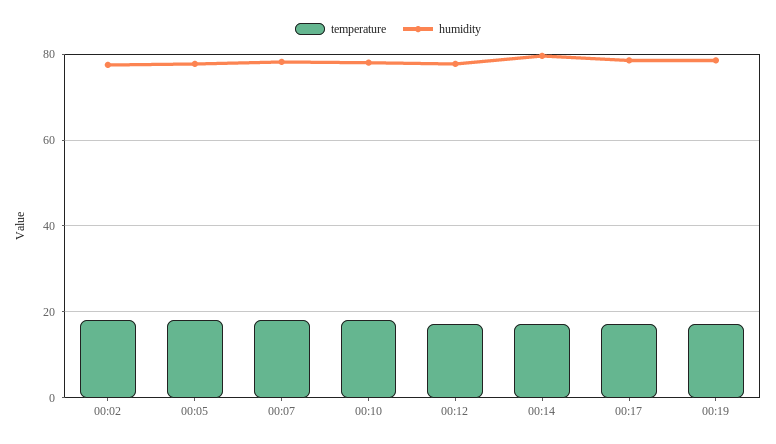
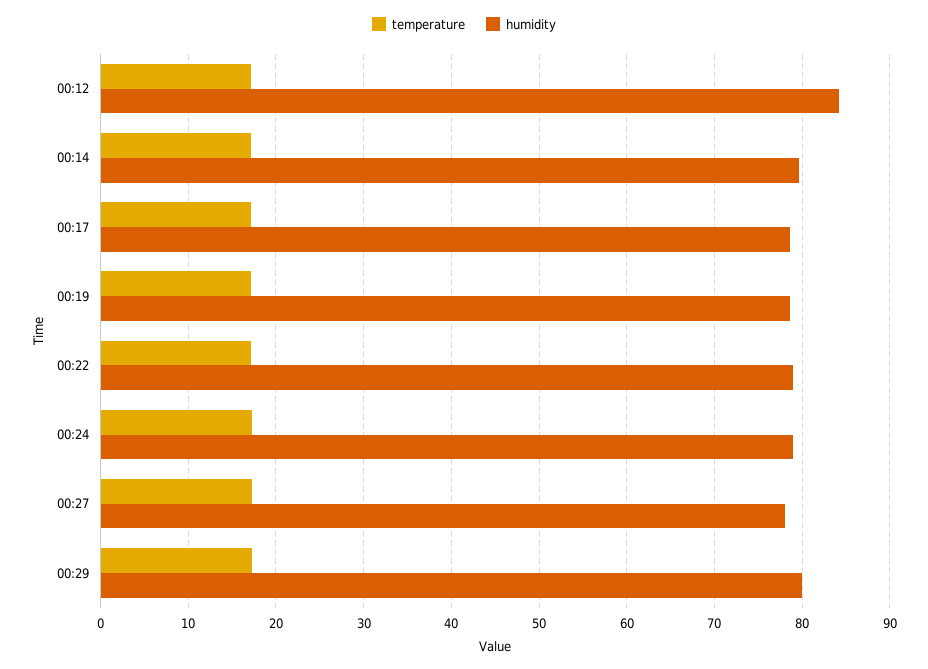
temperature, 00:02: 18 -> none
humidity, 00:02: 78 -> none
temperature, 00:05: 18 -> none
humidity, 00:05: 78 -> none
temperature, 00:07: 18 -> none
humidity, 00:07: 78 -> none
temperature, 00:10: 18 -> none
humidity, 00:10: 78 -> none
humidity, 00:12: 78 -> 84
temperature, 00:22: none -> 17
humidity, 00:22: none -> 79
temperature, 00:24: none -> 17
humidity, 00:24: none -> 79
temperature, 00:27: none -> 17
humidity, 00:27: none -> 78
temperature, 00:29: none -> 17
humidity, 00:29: none -> 80

